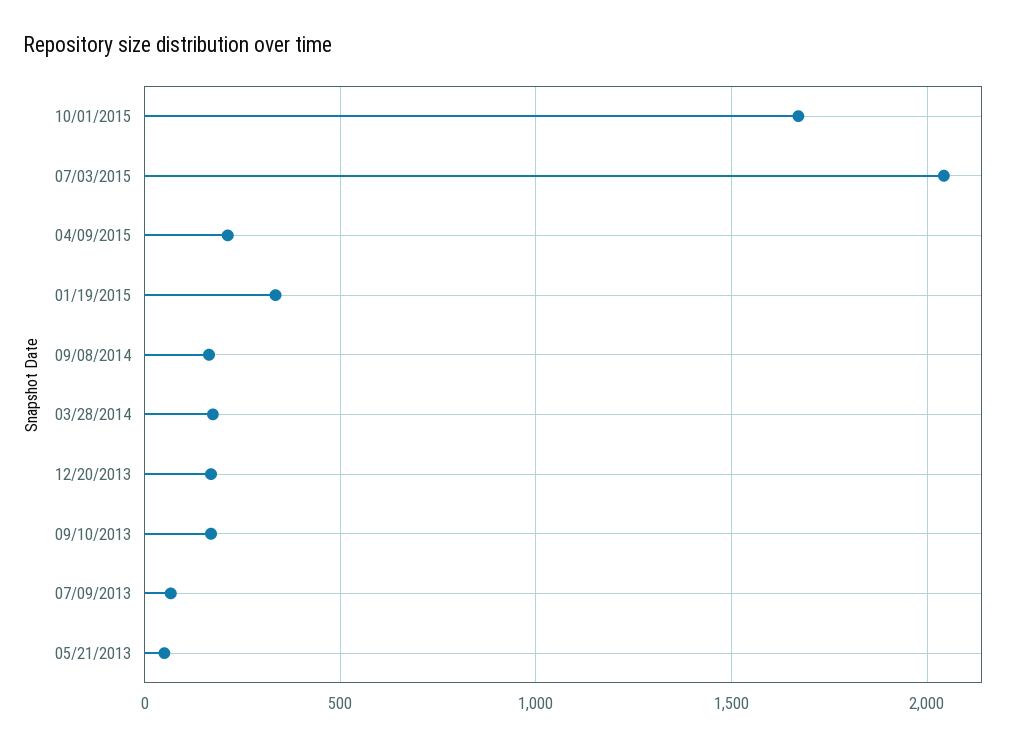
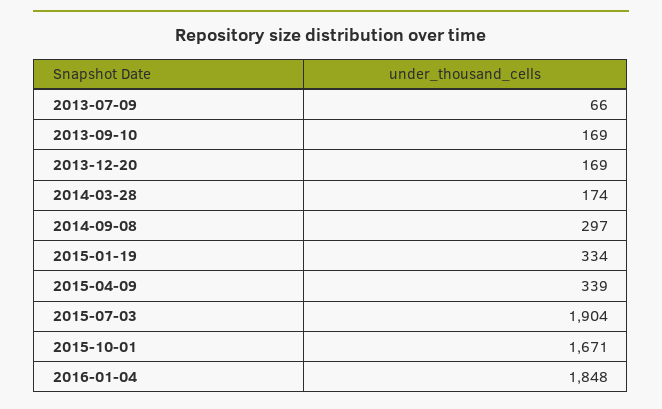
07/03/2015: 2050 -> 1904
04/09/2015: 200 -> 339
09/08/2014: 150 -> 297
05/21/2013: 50 -> none
2016-01-04: none -> 1848

